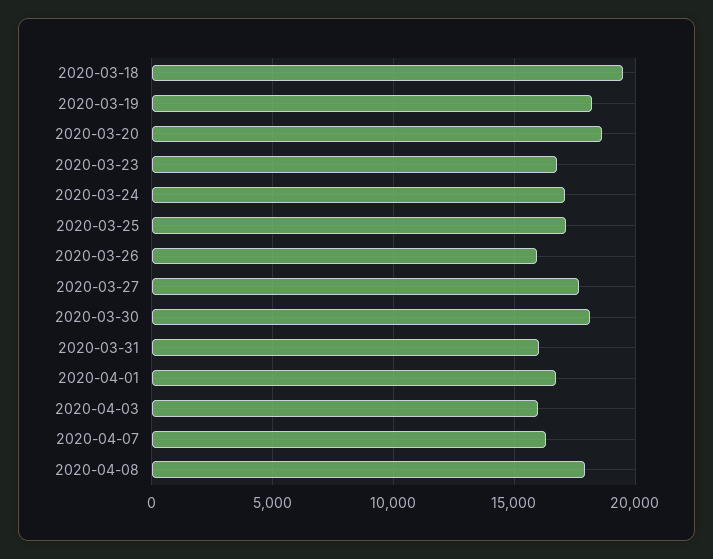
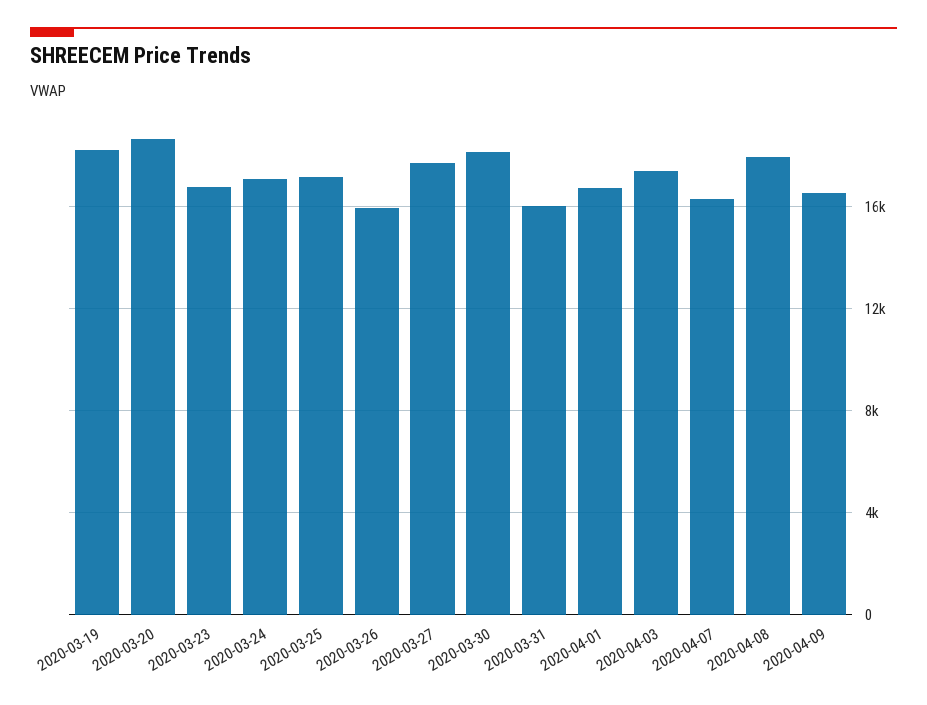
2020-03-18: 19500 -> none
2020-04-03: 16000 -> 17500
2020-04-09: none -> 16500

